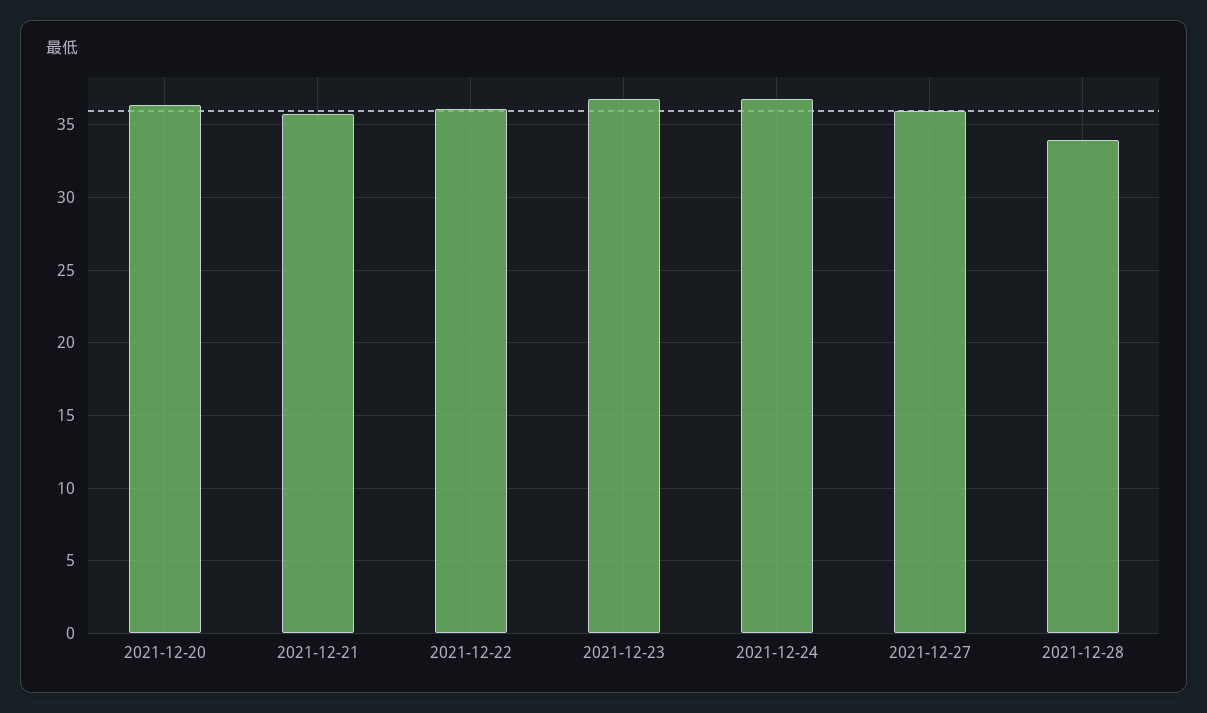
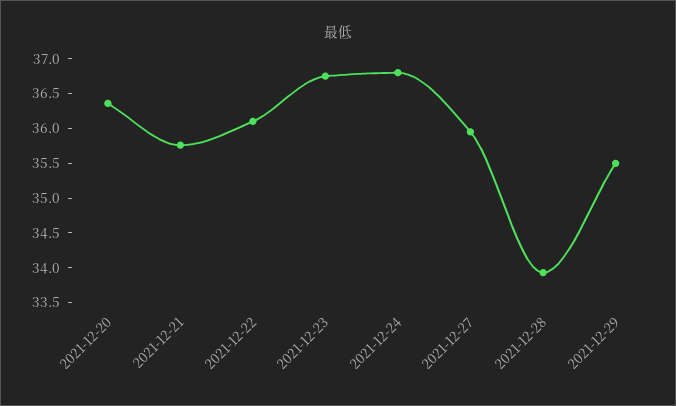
2021-12-29: none -> 35.5

